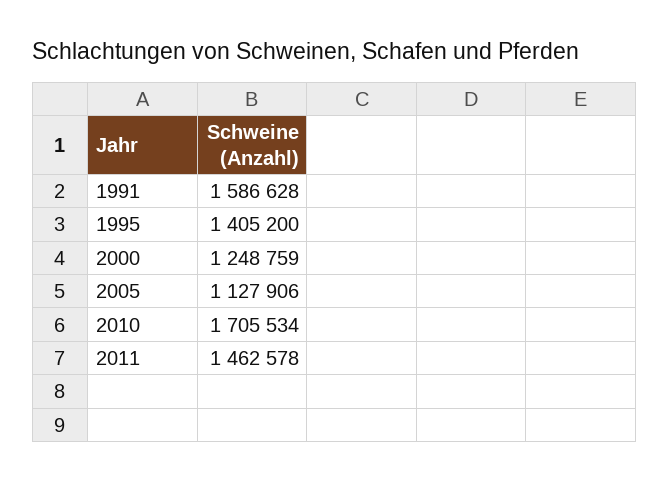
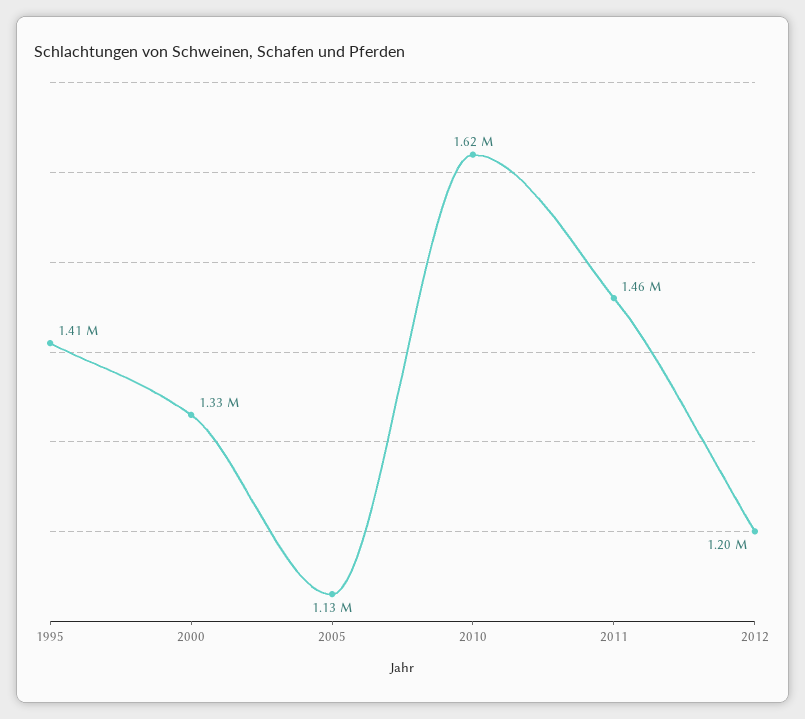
1991: 1586628 -> none
2000: 1248759 -> 1330000
2010: 1705534 -> 1620000
2012: none -> 1200000

